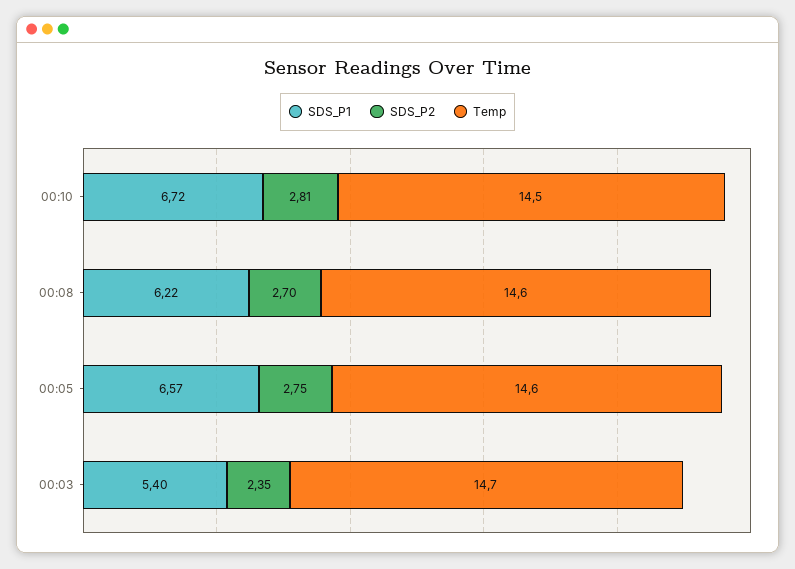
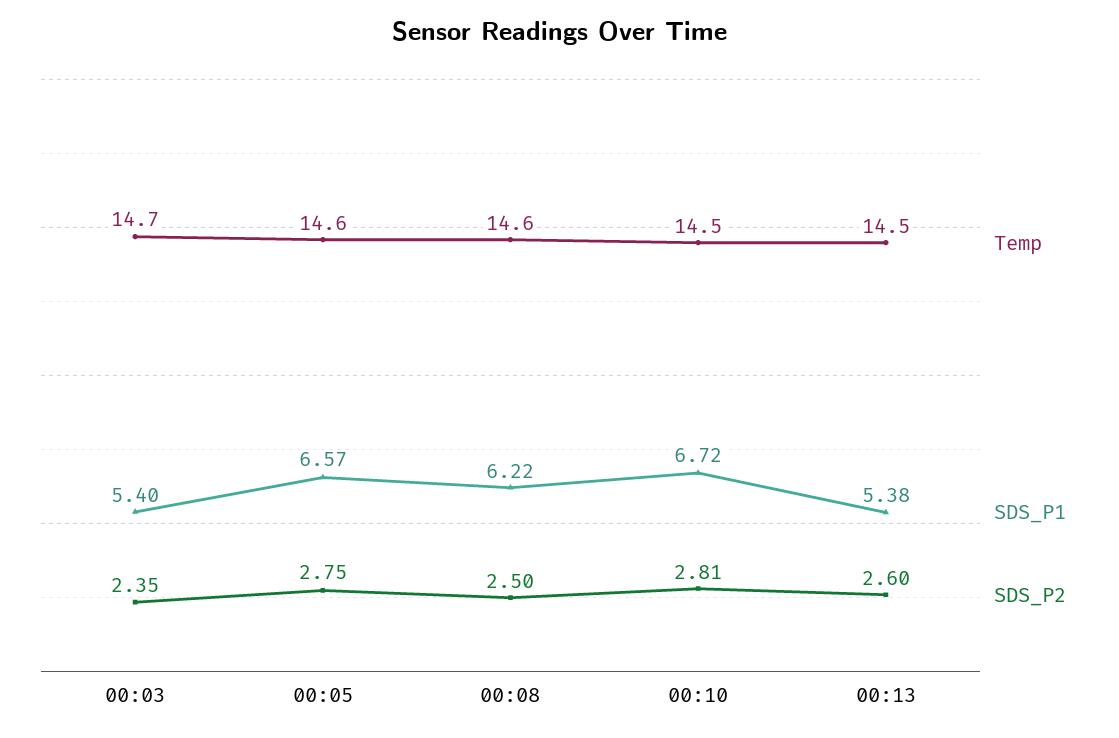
SDS_P2, 00:08: 2.7 -> 2.5
Temp, 00:13: none -> 14.5
SDS_P1, 00:13: none -> 5.38
SDS_P2, 00:13: none -> 2.6

